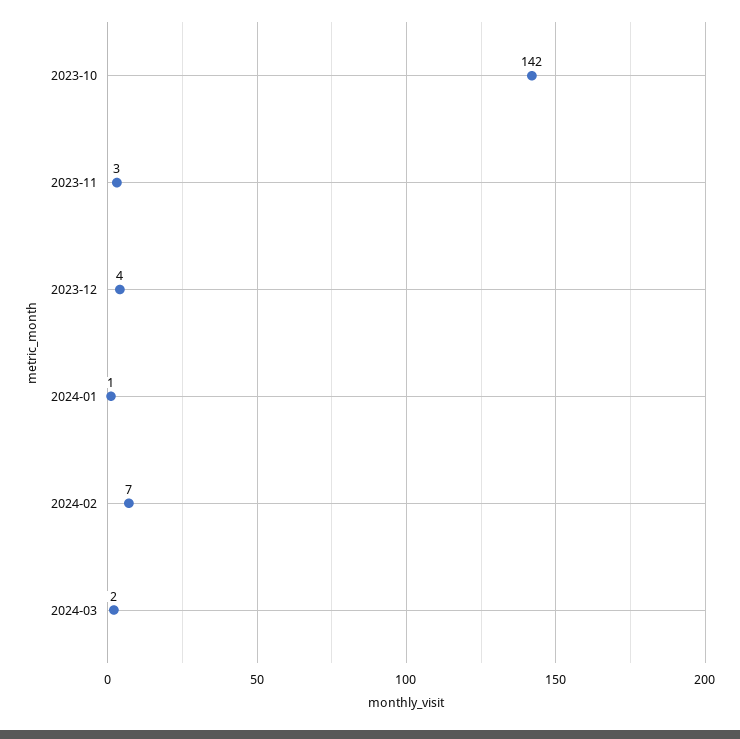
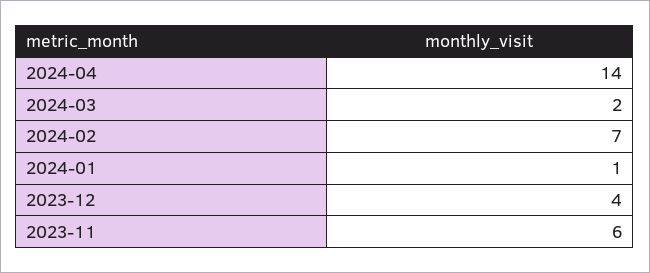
2023-10: 142 -> none
2023-11: 3 -> 6
2024-04: none -> 14

